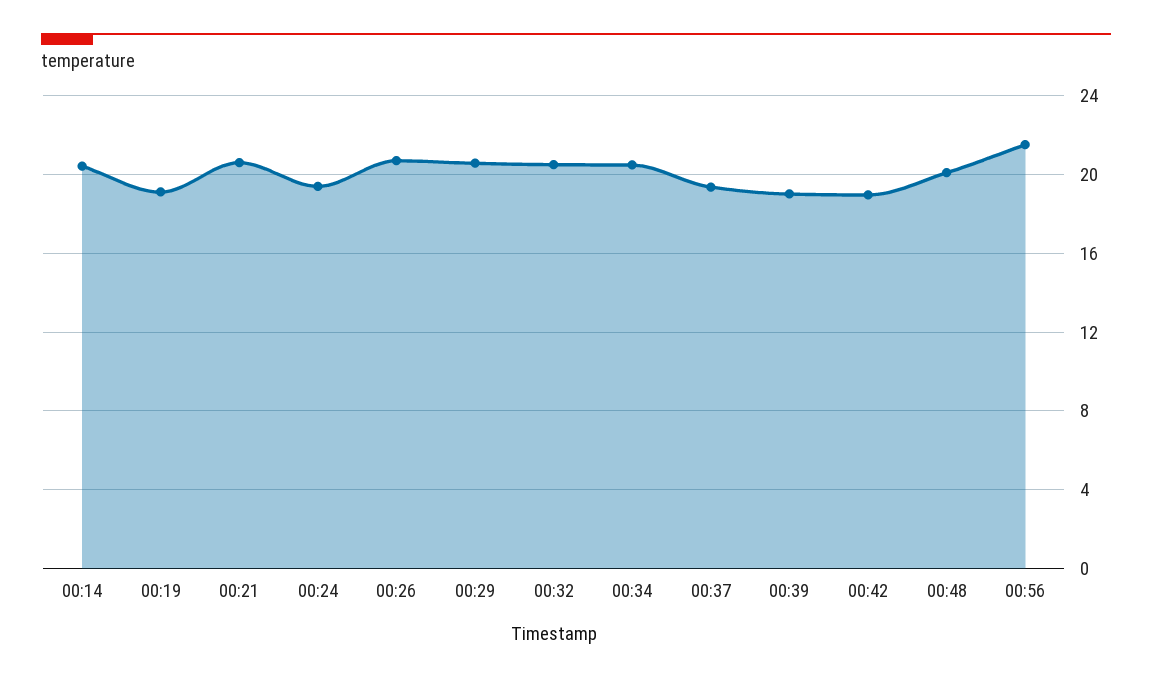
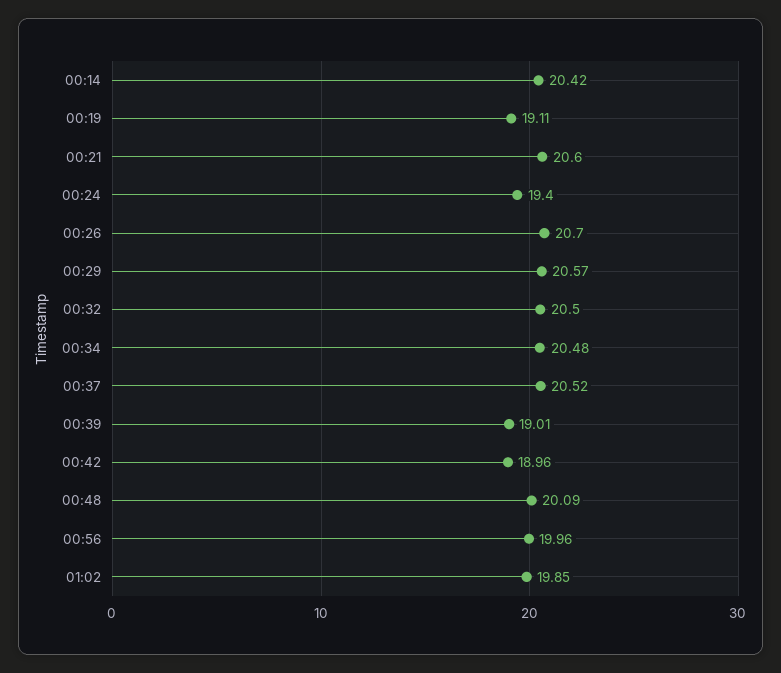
00:37: 19.5 -> 20.52
00:56: 21.5 -> 19.96
01:02: none -> 19.85

